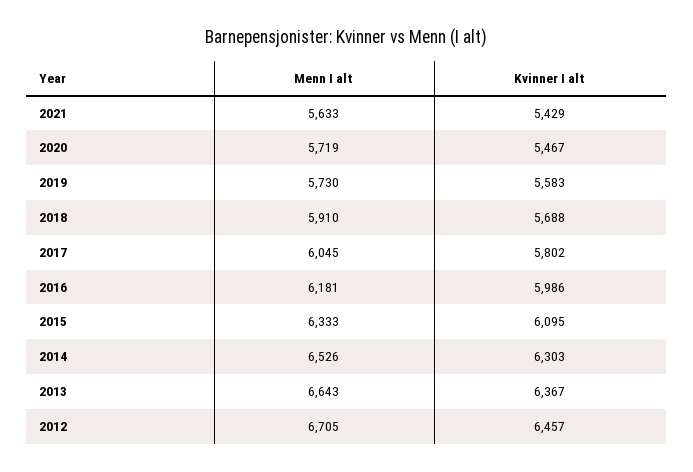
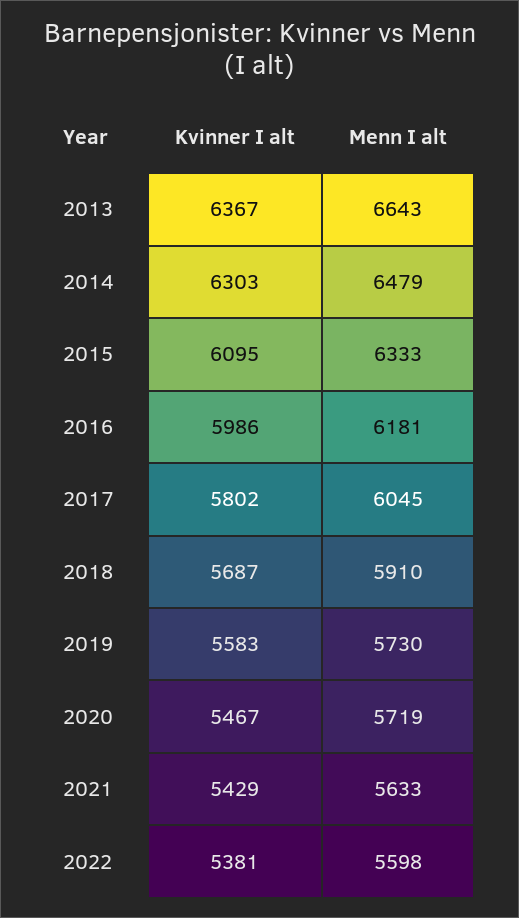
Kvinner I alt, 2018: 5688 -> 5687
Menn I alt, 2014: 6526 -> 6479
Menn I alt, 2012: 6705 -> none
Kvinner I alt, 2012: 6457 -> none
Kvinner I alt, 2022: none -> 5381
Menn I alt, 2022: none -> 5598

